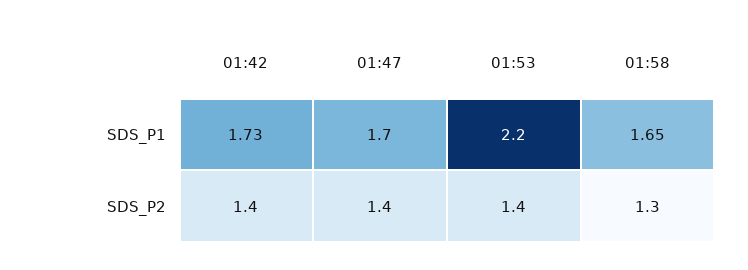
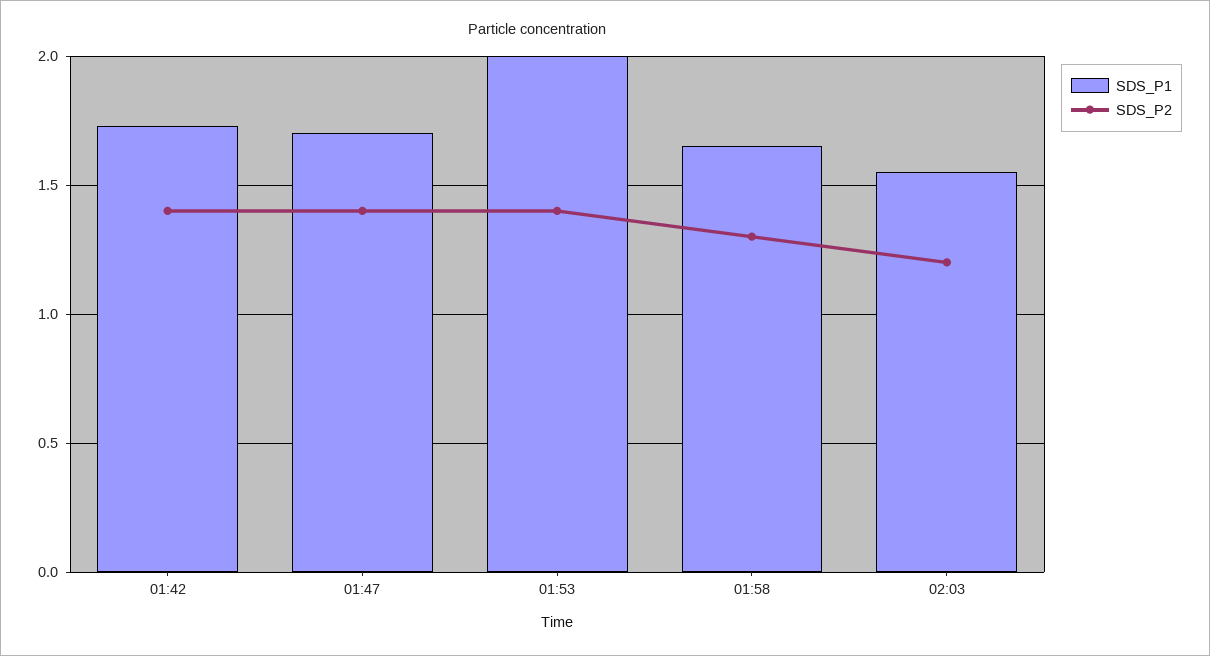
SDS_P1, 01:53: 2.2 -> 2
SDS_P1, 02:03: none -> 1.55
SDS_P2, 02:03: none -> 1.2

